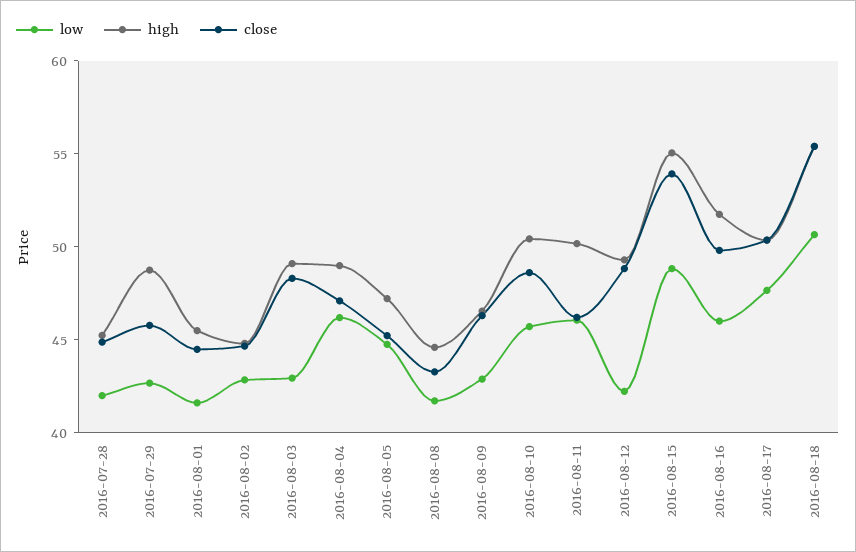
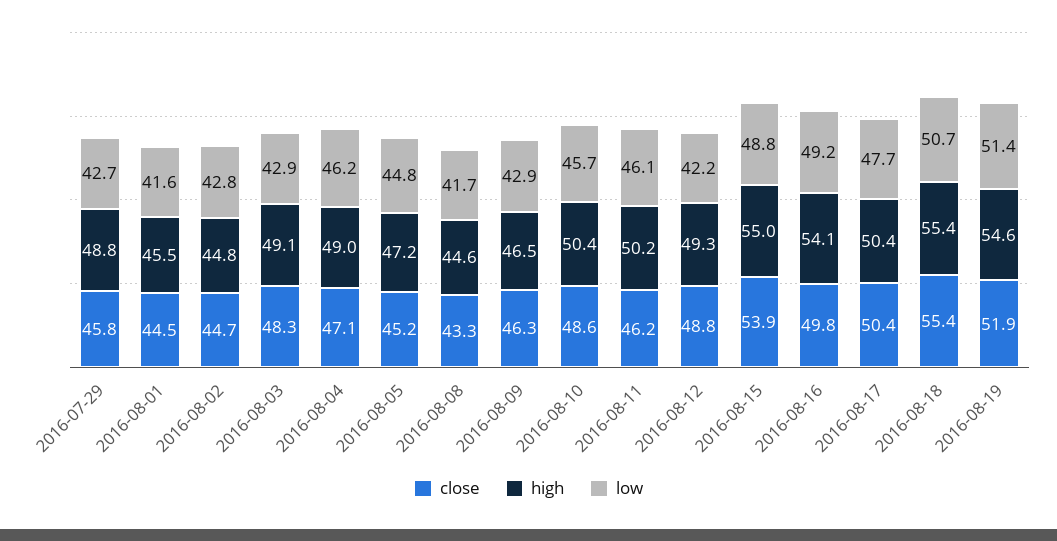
low, 2016-07-28: 42 -> none
high, 2016-07-28: 45 -> none
close, 2016-07-28: 45 -> none
low, 2016-08-16: 46 -> 49.2
high, 2016-08-16: 52 -> 54.1
close, 2016-08-19: none -> 51.9
high, 2016-08-19: none -> 54.6
low, 2016-08-19: none -> 51.4

